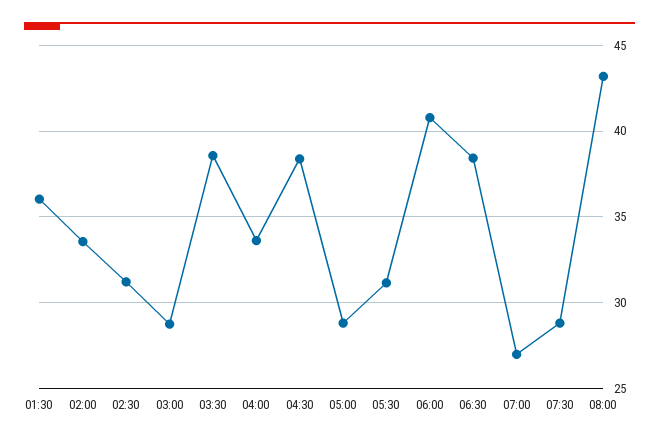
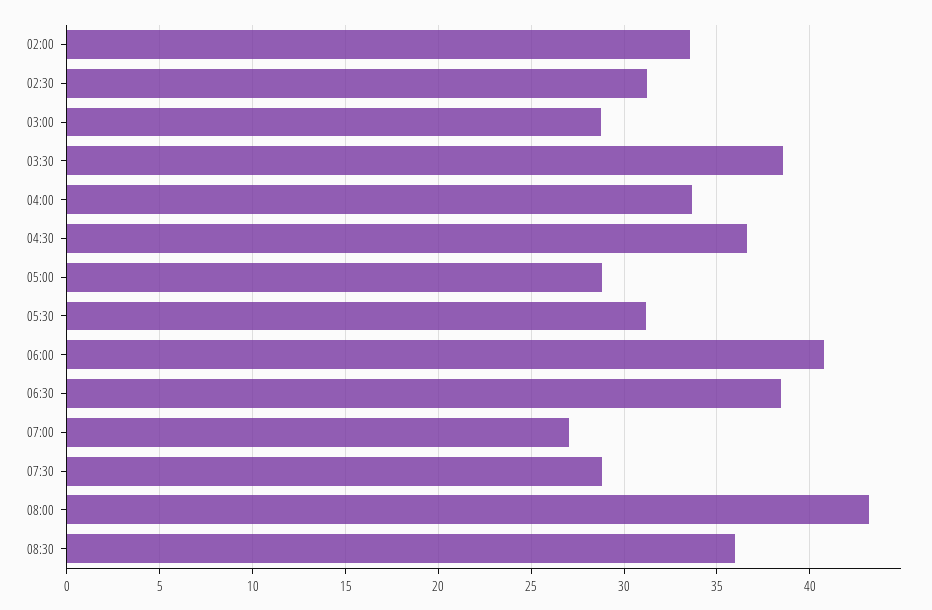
01:30: 36 -> none
04:30: 38.5 -> 36.5
08:30: none -> 36

